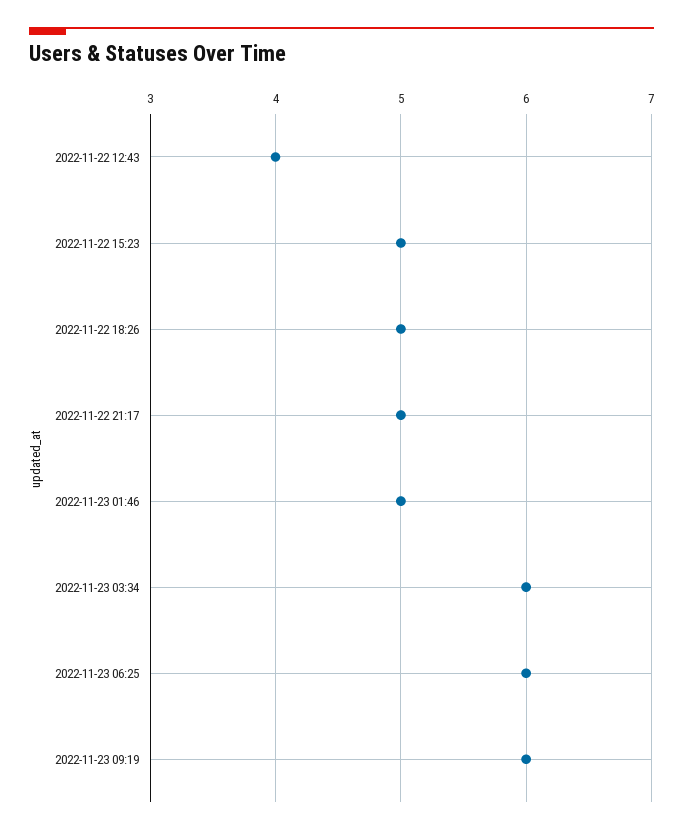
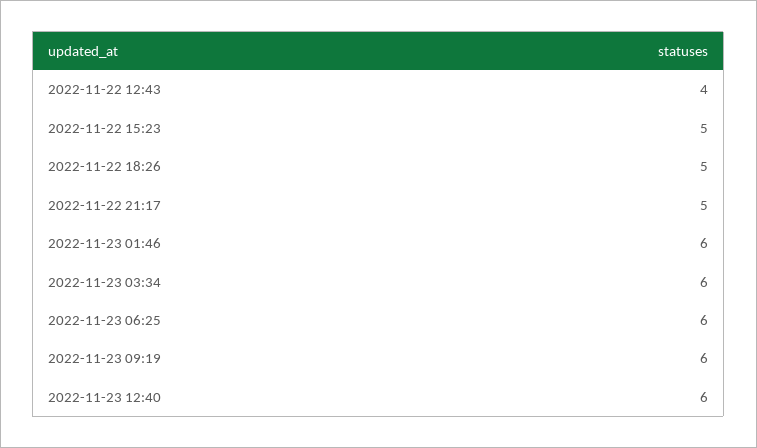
2022-11-23 01:46: 5 -> 6
2022-11-23 12:40: none -> 6

